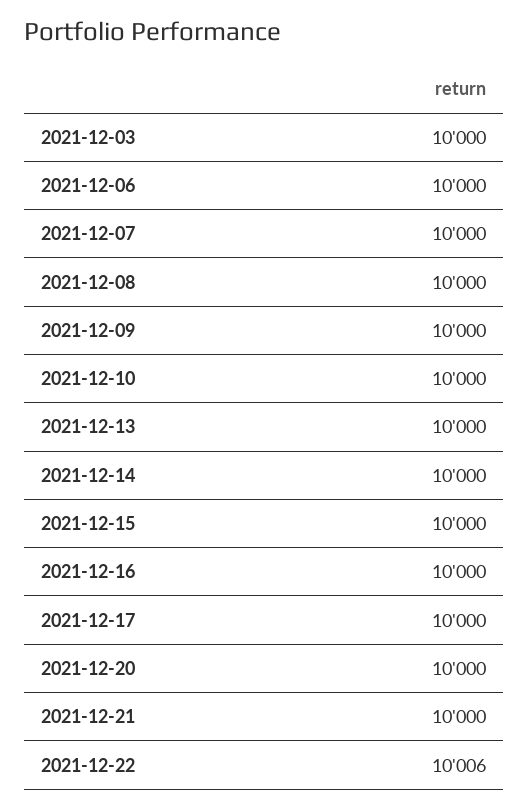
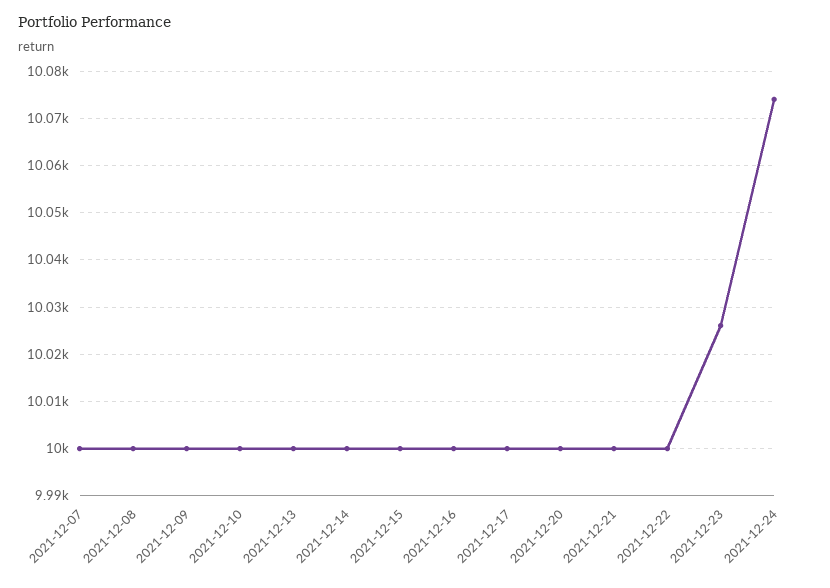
2021-12-03: 10000 -> none
2021-12-06: 10000 -> none
2021-12-22: 10006 -> 10000
2021-12-23: none -> 10026
2021-12-24: none -> 10074

